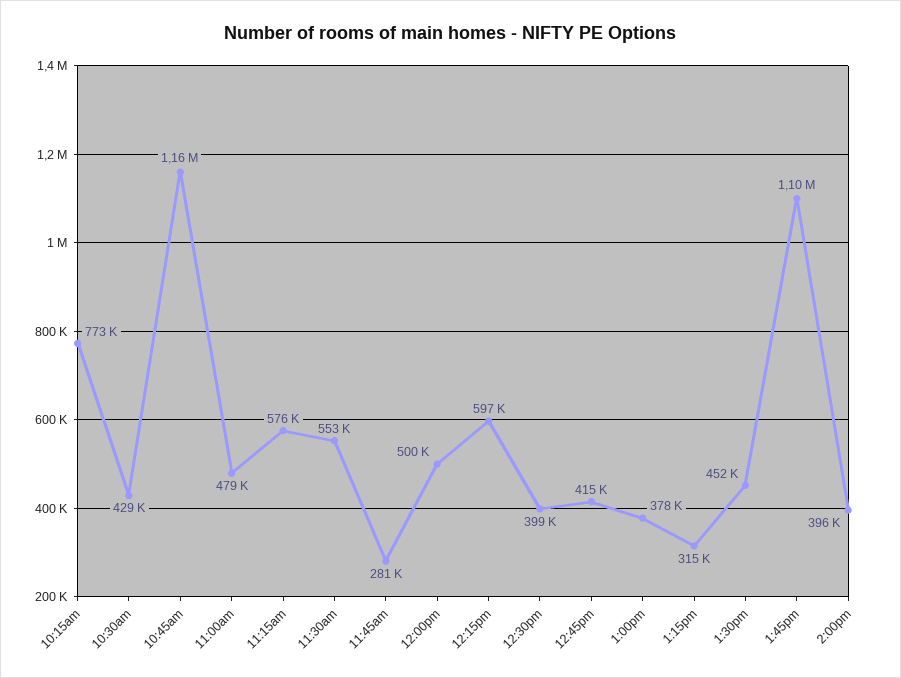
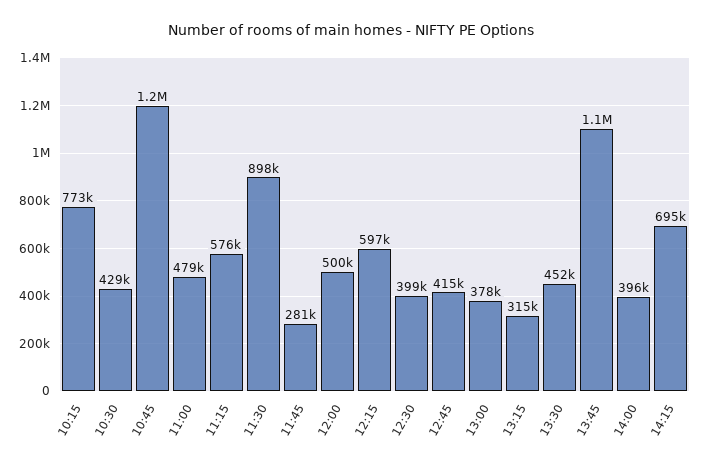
11:30am: 553000 -> 898000
14:15: none -> 695000

